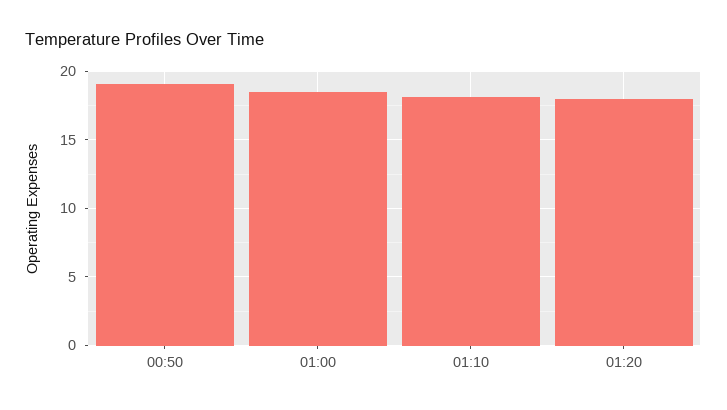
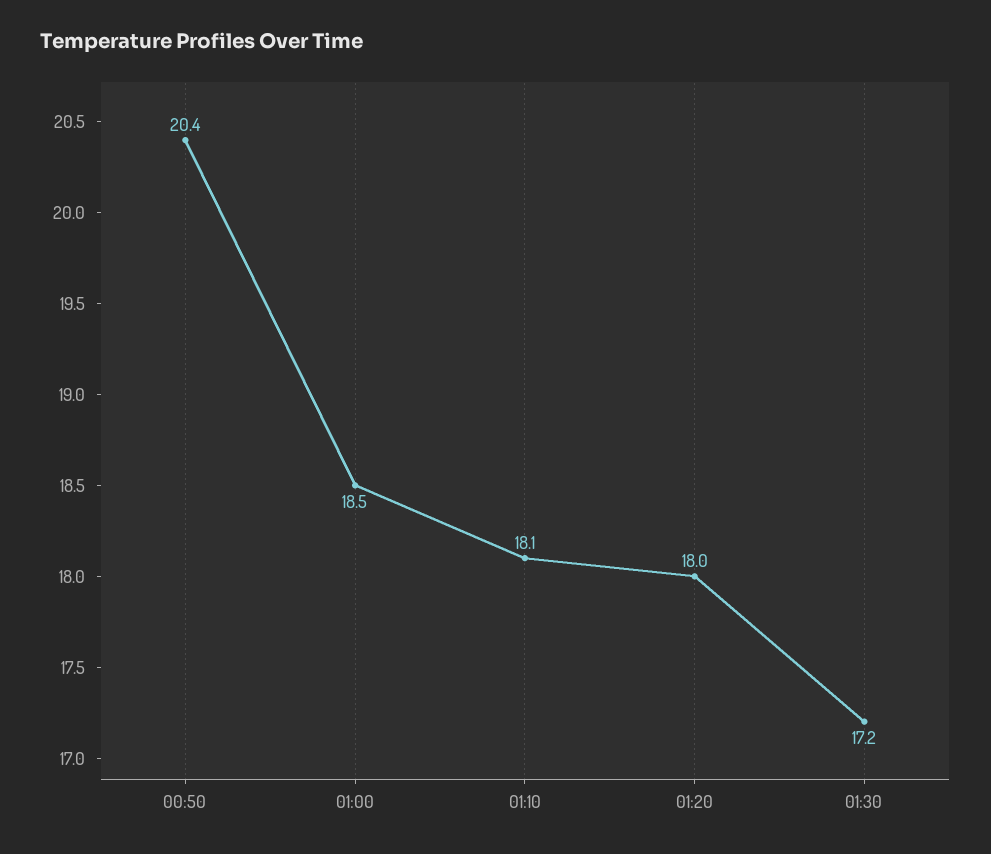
00:50: 19 -> 20.4
01:30: none -> 17.2

